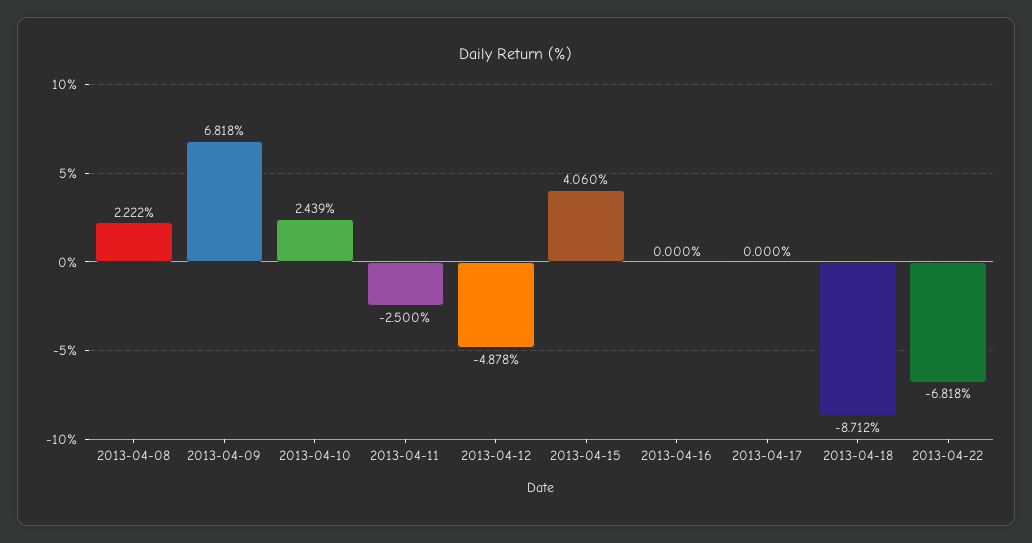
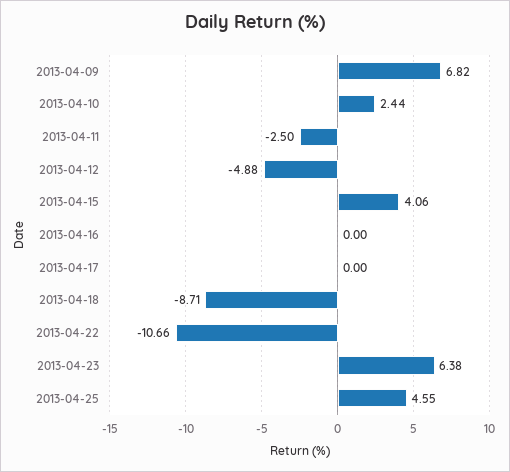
2013-04-08: 2.222 -> none
2013-04-22: -6.818 -> -10.66
2013-04-23: none -> 6.38
2013-04-25: none -> 4.55

